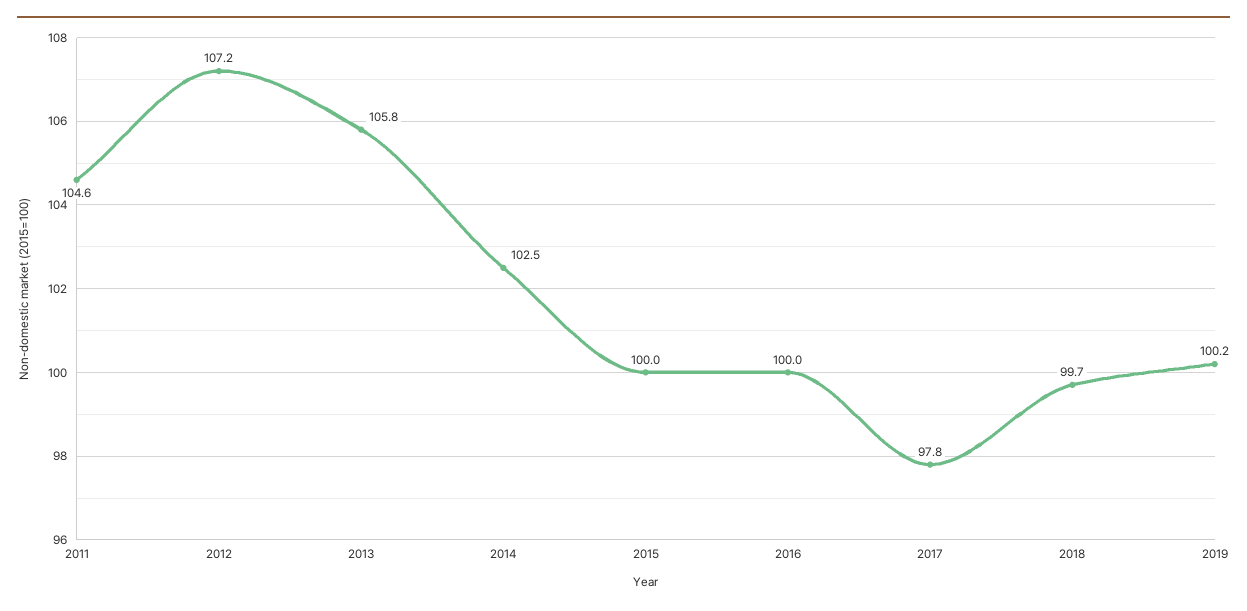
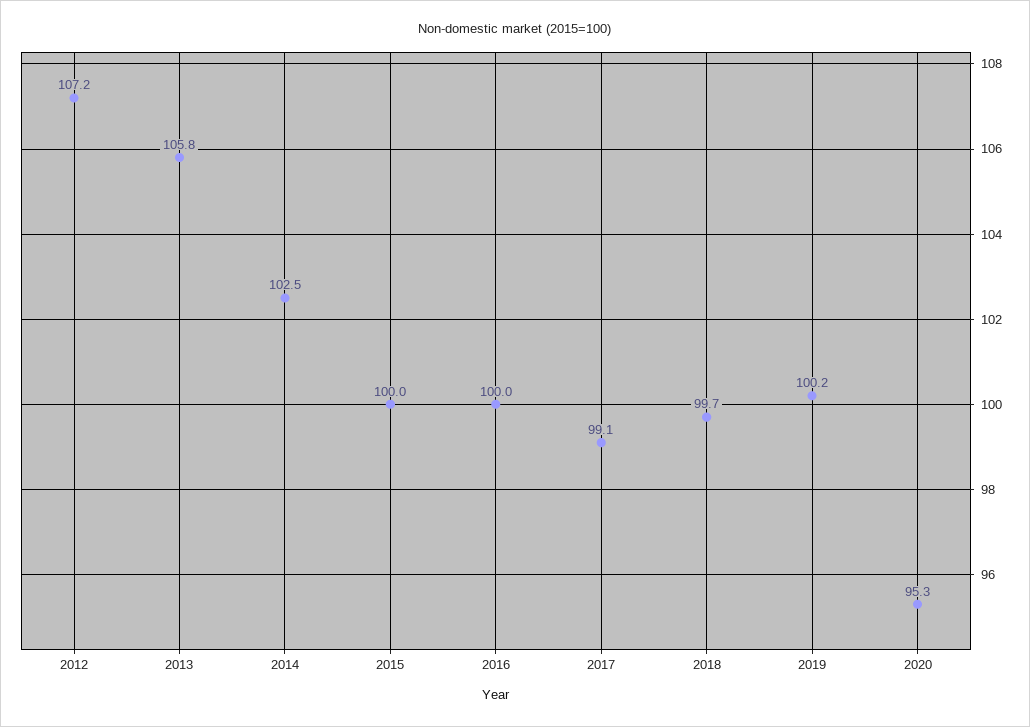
2011: 104.6 -> none
2017: 97.8 -> 99.1
2020: none -> 95.3

